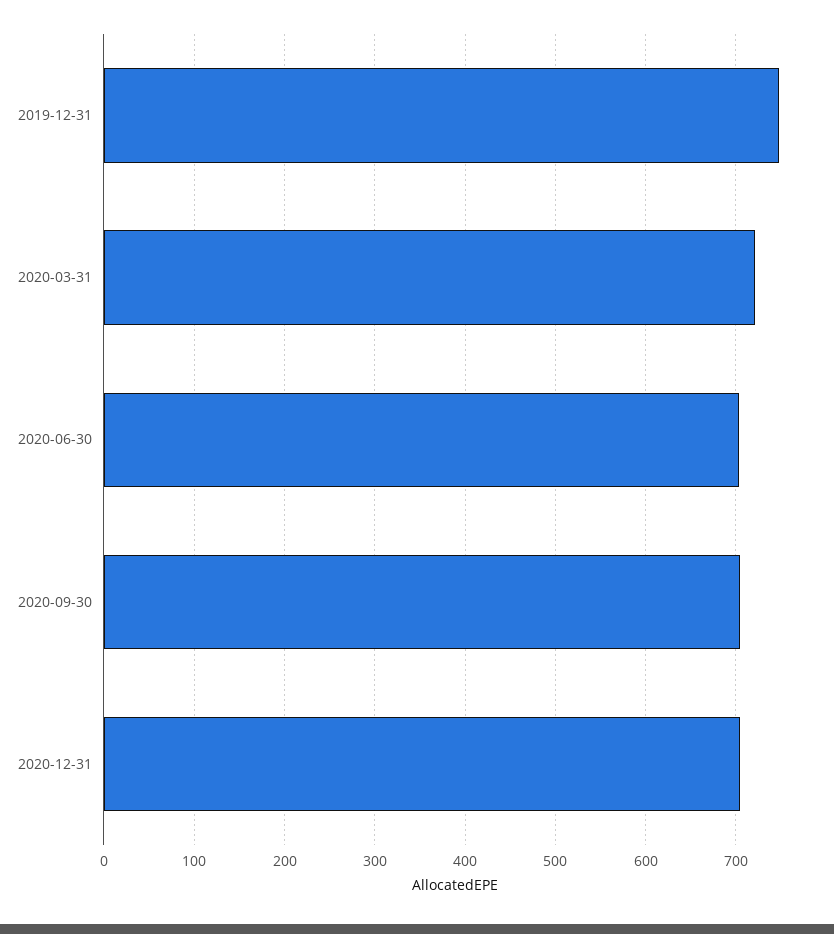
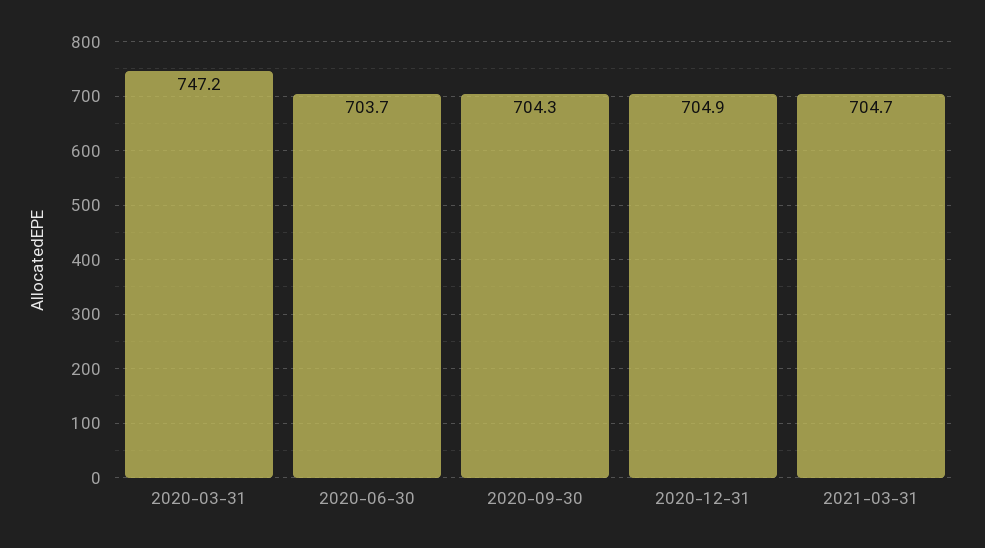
2019-12-31: 750 -> none
2020-03-31: 720 -> 747.2
2021-03-31: none -> 704.7

